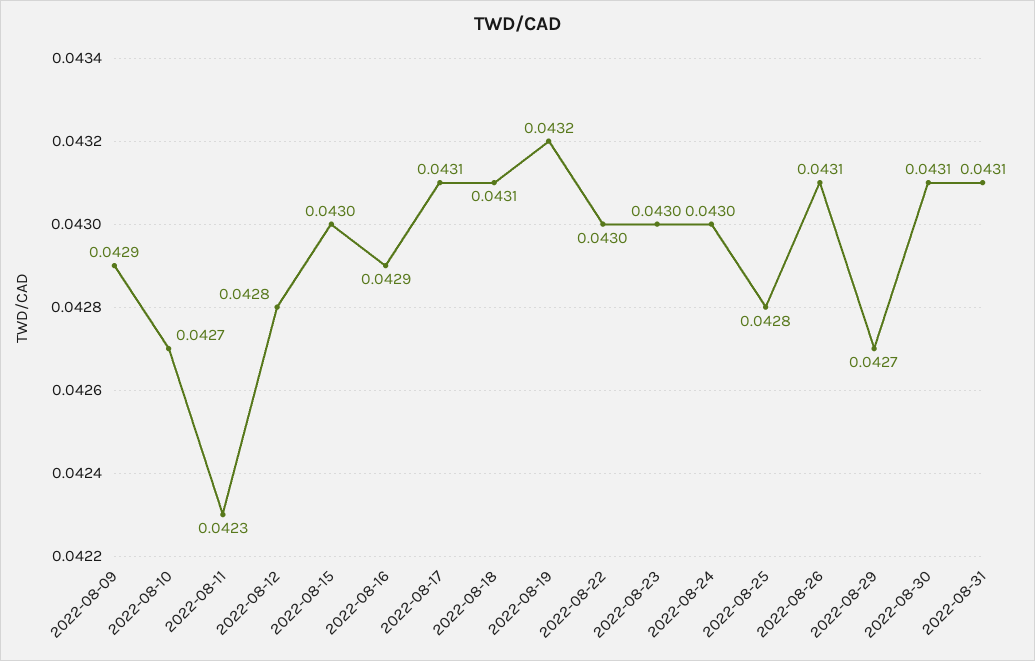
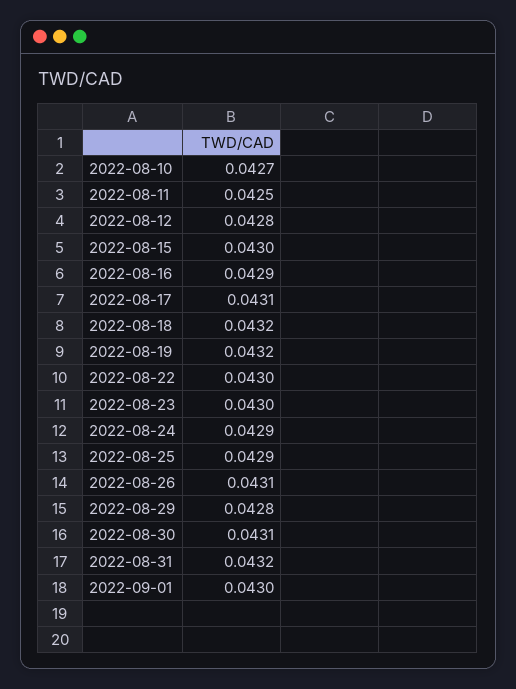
2022-08-09: 0.0429 -> none
2022-08-11: 0.0423 -> 0.0425
2022-08-18: 0.0431 -> 0.0432
2022-08-24: 0.043 -> 0.0429
2022-08-25: 0.0428 -> 0.0429
2022-08-29: 0.0427 -> 0.0428
2022-08-31: 0.0431 -> 0.0432
2022-09-01: none -> 0.043

